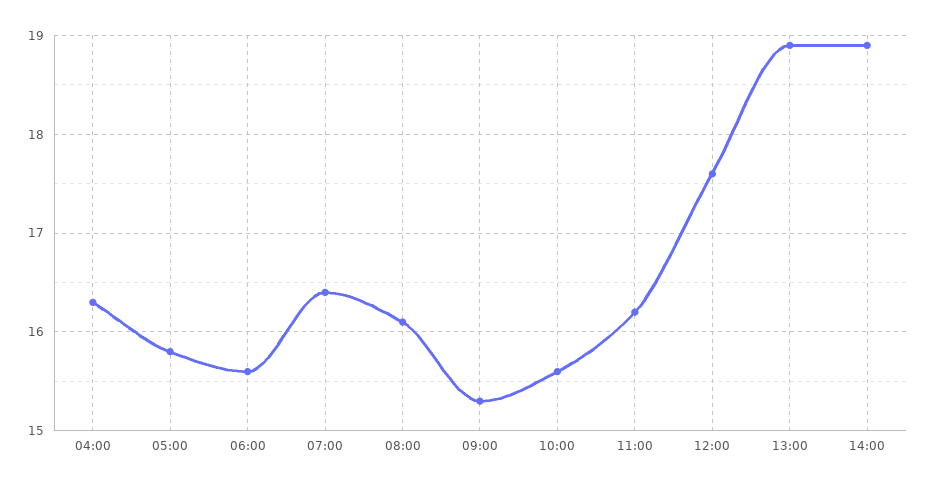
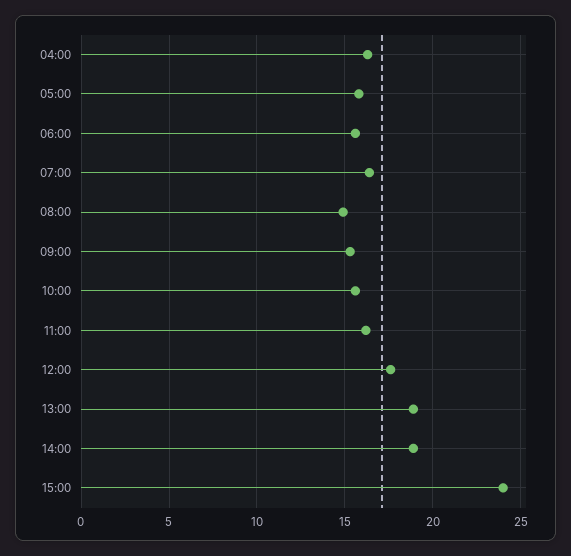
08:00: 16.1 -> 15
15:00: none -> 24

